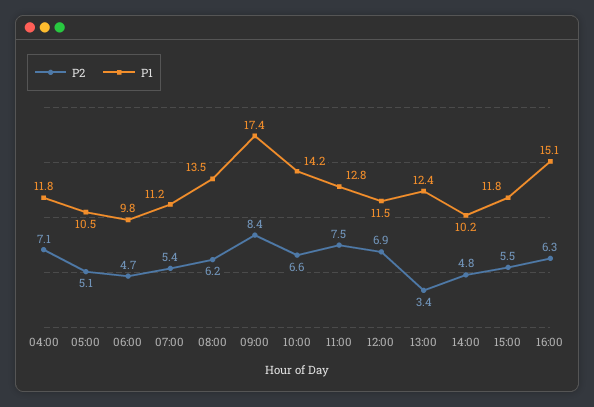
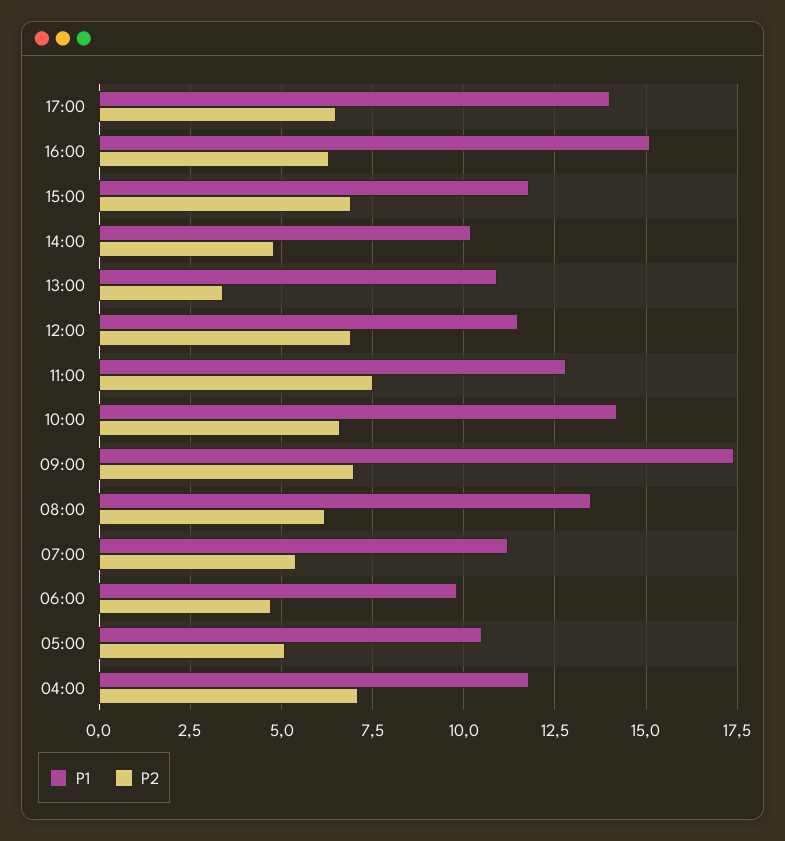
P2, 09:00: 8.4 -> 7
P1, 13:00: 12.4 -> 11
P2, 15:00: 5.5 -> 7
P1, 17:00: none -> 14
P2, 17:00: none -> 6.5

